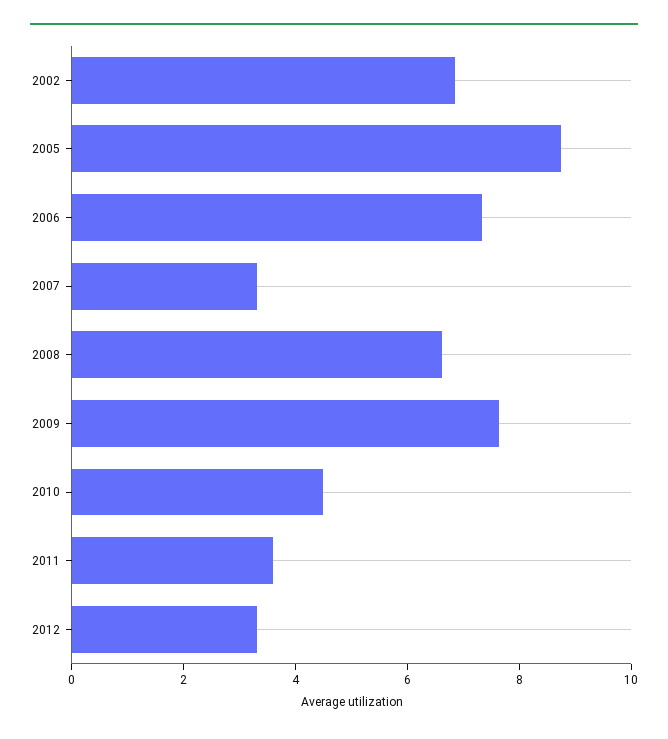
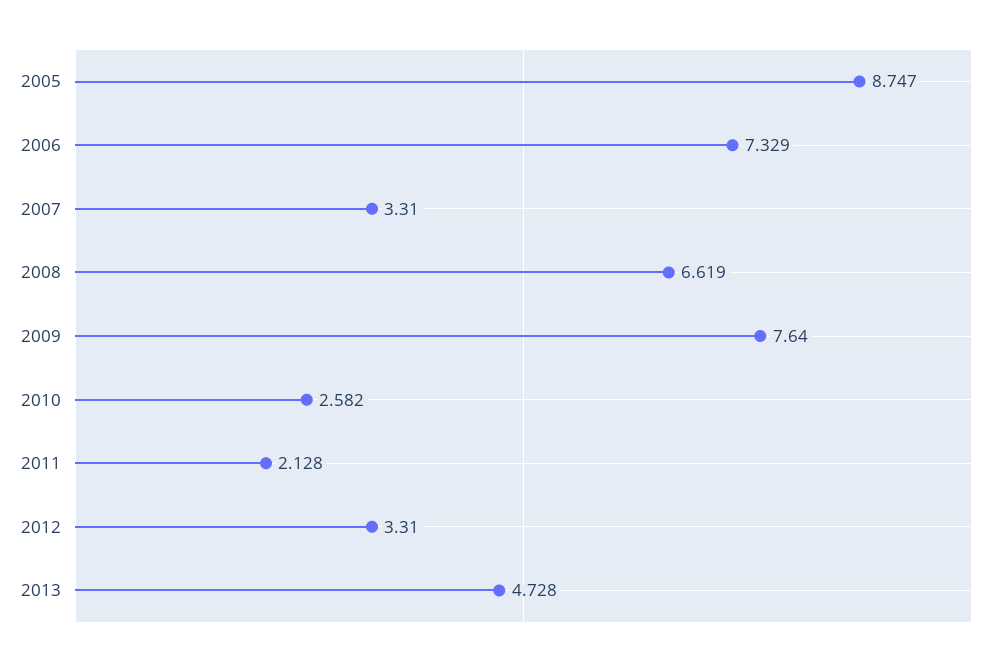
2002: 7 -> none
2010: 4.5 -> 2.582
2011: 3.5 -> 2.128
2013: none -> 4.728

